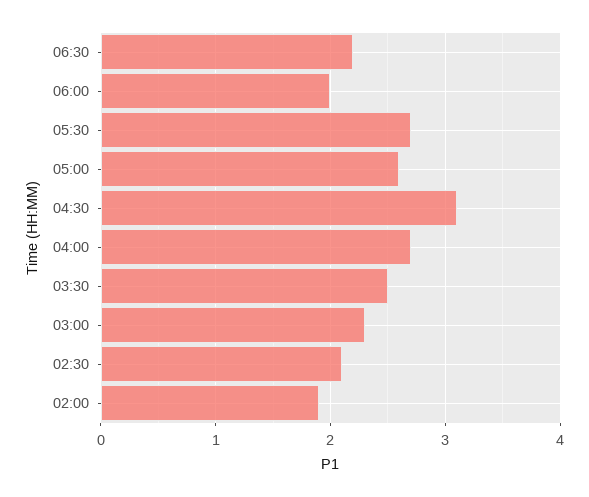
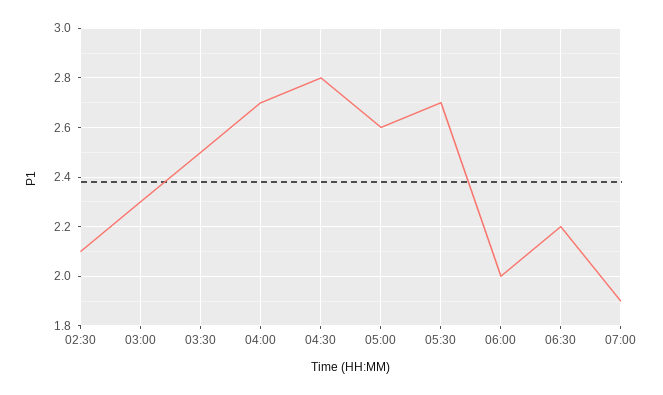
04:30: 3.1 -> 2.8
02:00: 1.9 -> none
07:00: none -> 1.9

